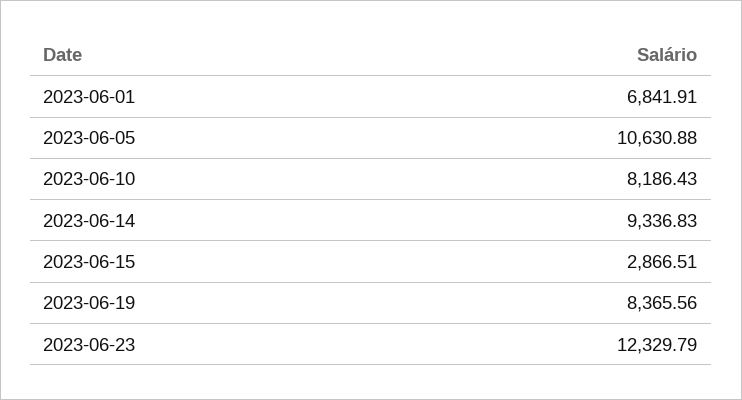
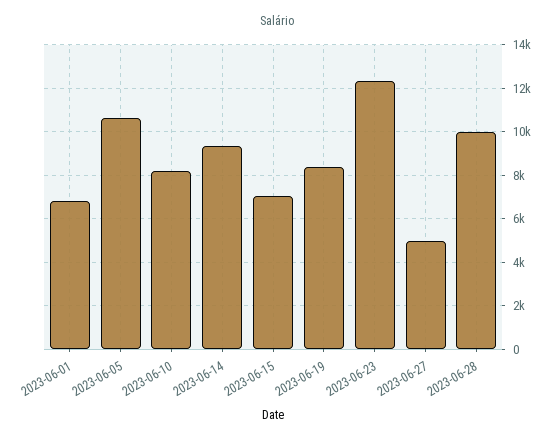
2023-06-15: 2866.51 -> 7000
2023-06-27: none -> 5000
2023-06-28: none -> 10000

